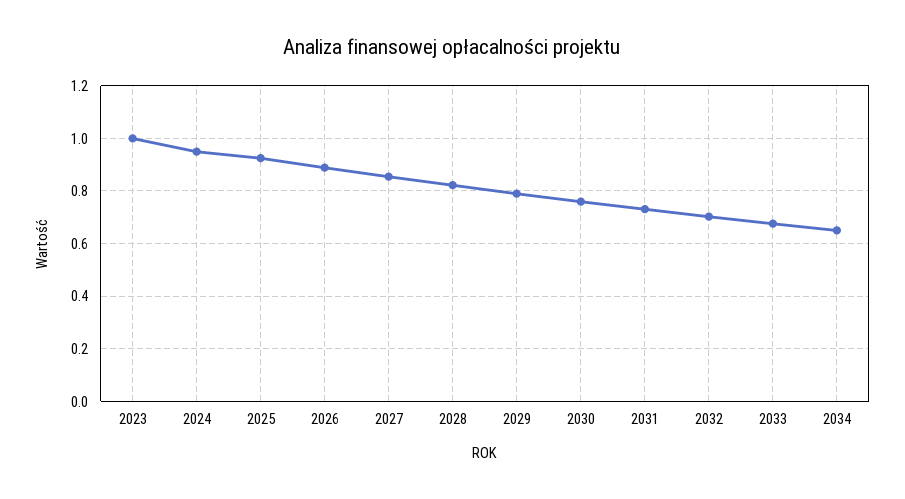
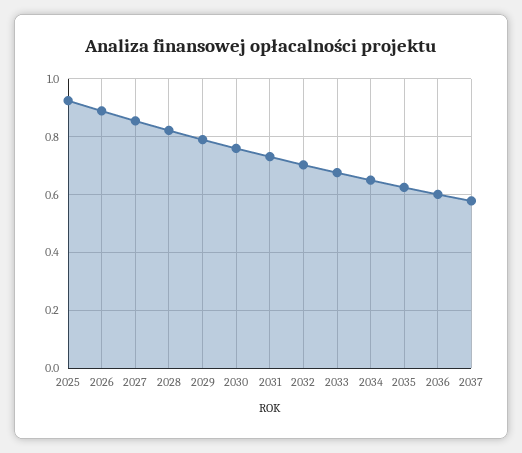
2023: 1 -> none
2024: 0.95 -> none
2035: none -> 0.625
2036: none -> 0.6
2037: none -> 0.575

